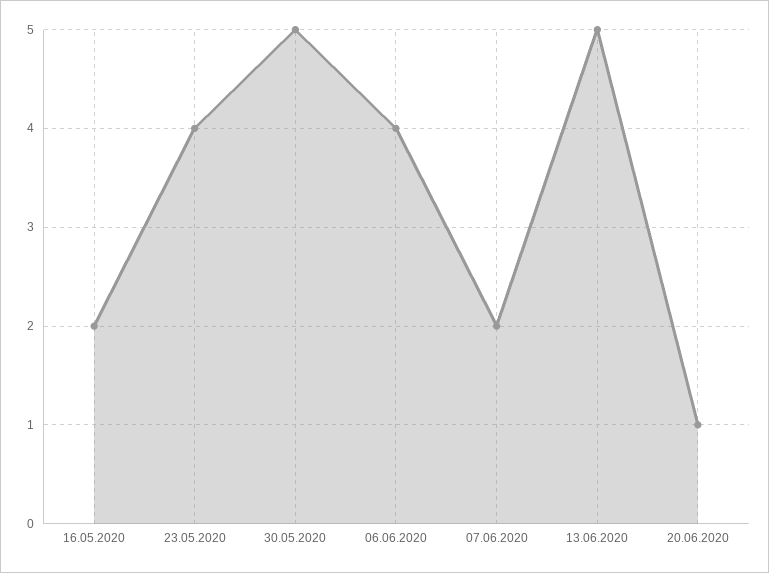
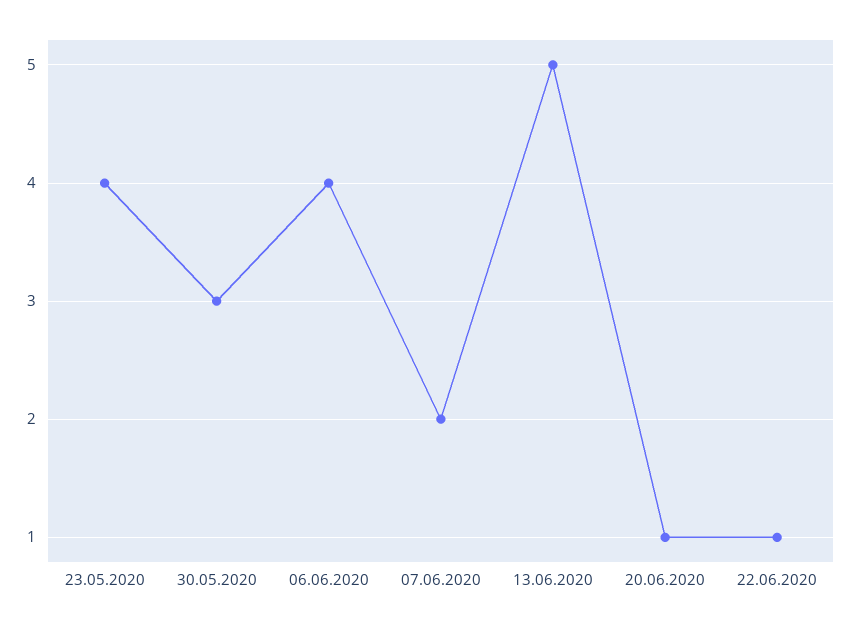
16.05.2020: 2 -> none
30.05.2020: 5 -> 3
22.06.2020: none -> 1

